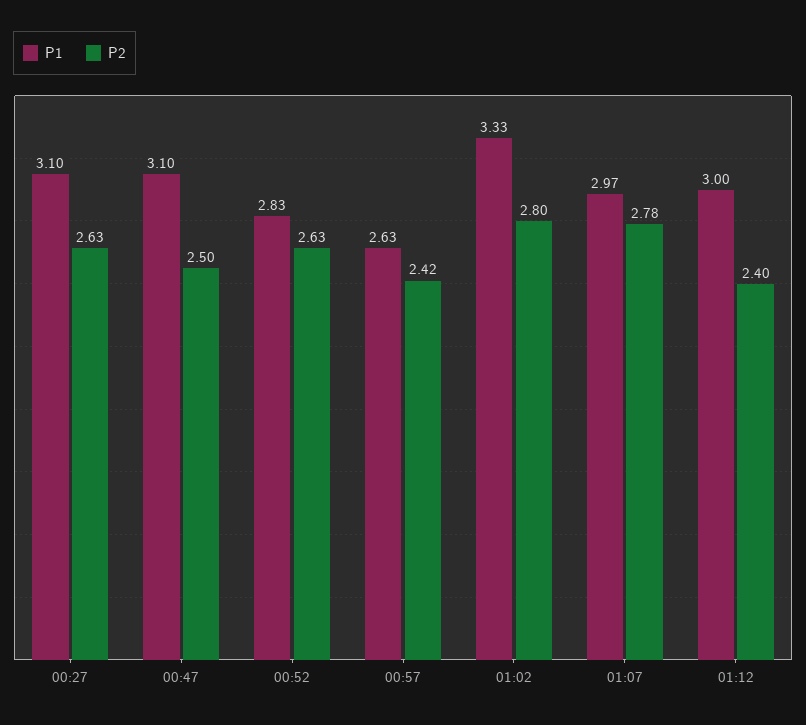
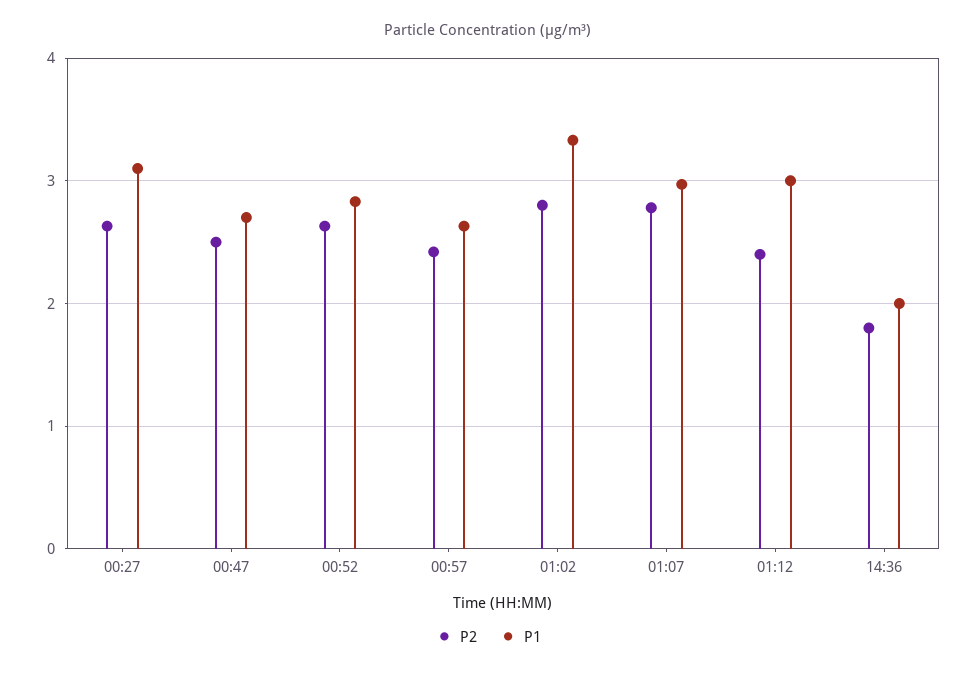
P1, 00:47: 3.1 -> 2.7
P2, 14:36: none -> 1.8
P1, 14:36: none -> 2

